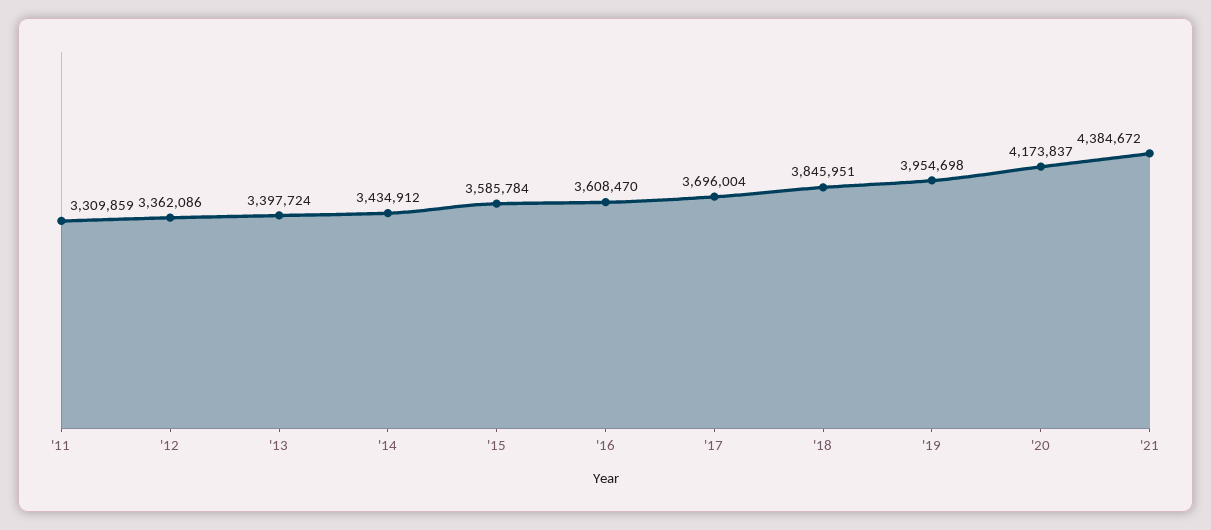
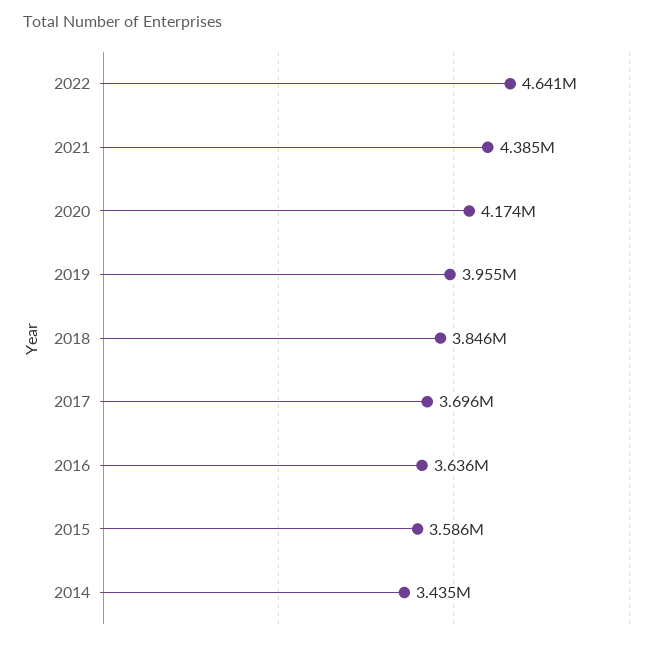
'11: 3309859 -> none
'12: 3362086 -> none
'13: 3397724 -> none
'16: 3608470 -> 3636000
2022: none -> 4641000

